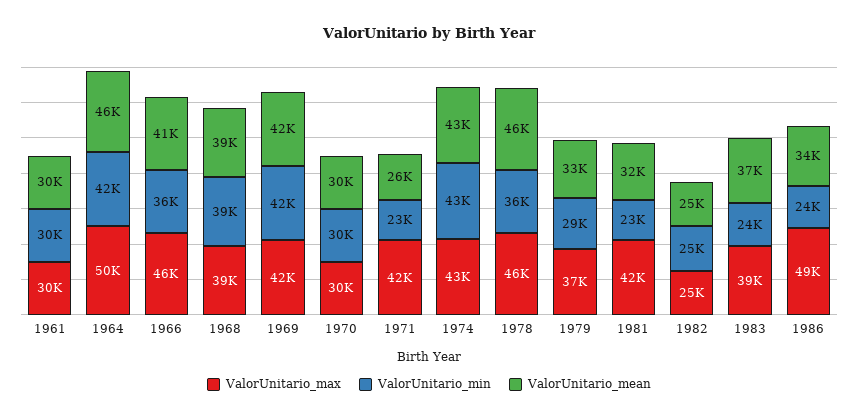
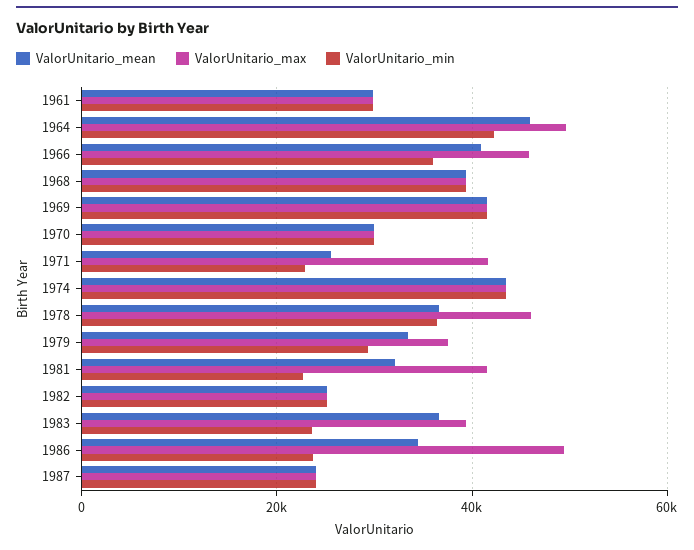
ValorUnitario_mean, 1978: 46000 -> 36000
ValorUnitario_mean, 1987: none -> 24000
ValorUnitario_max, 1987: none -> 24000
ValorUnitario_min, 1987: none -> 24000

